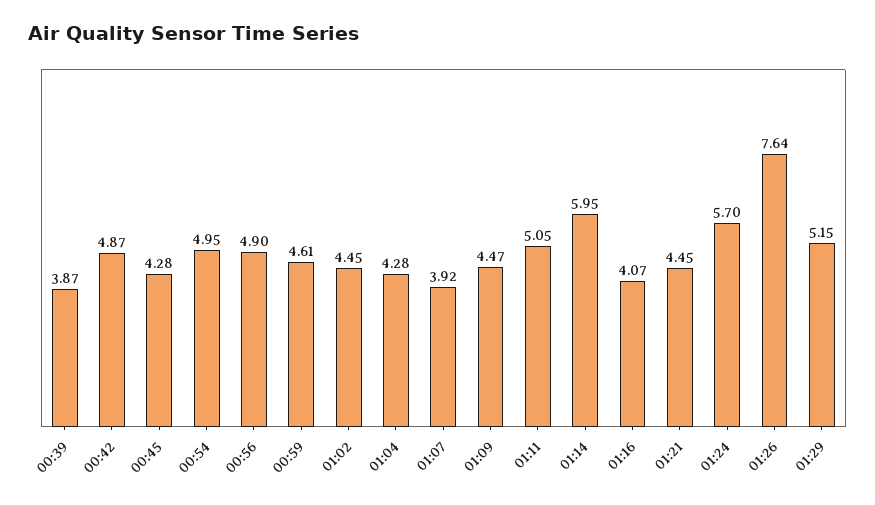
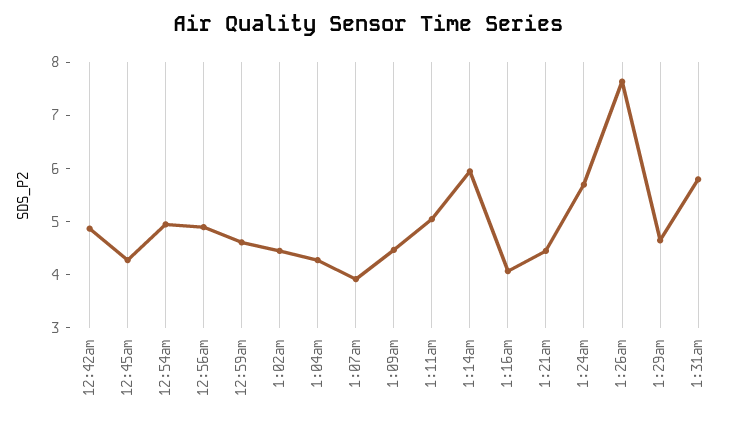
00:39: 3.87 -> none
01:29: 5.15 -> 4.6
1:31am: none -> 5.8

